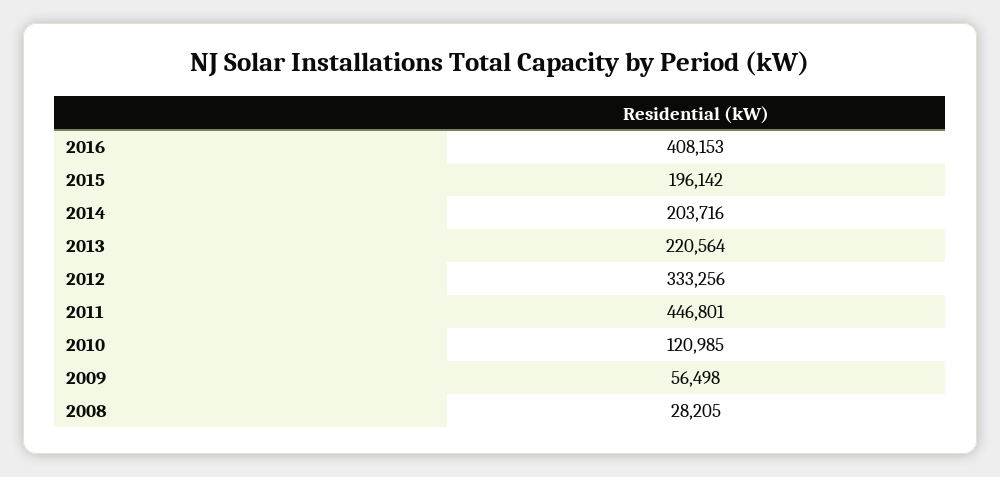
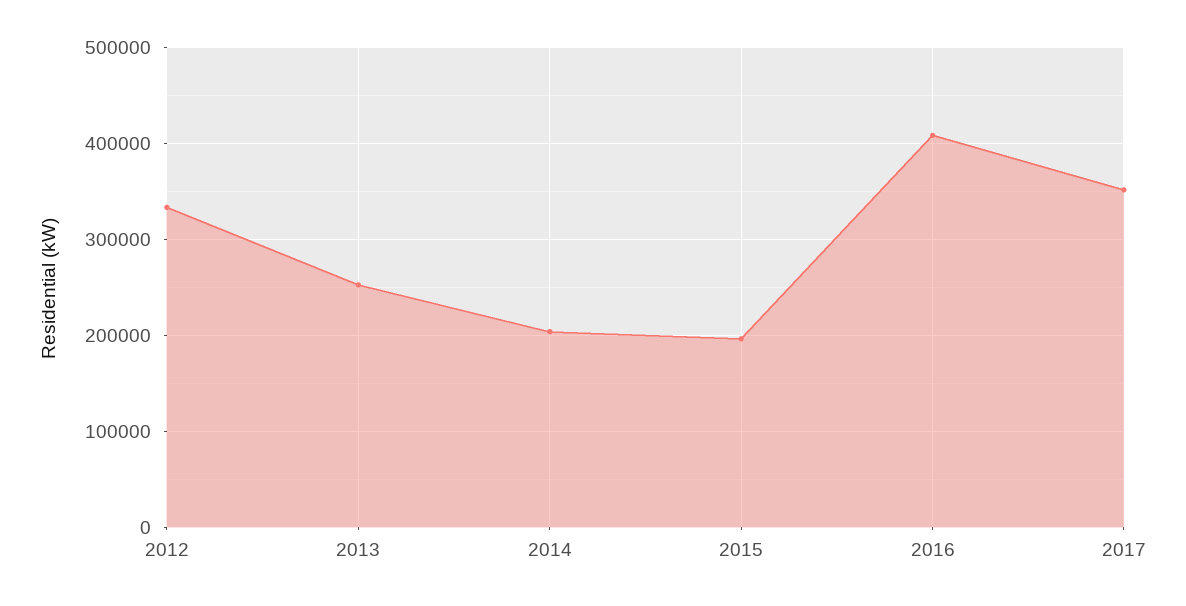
2013: 220564 -> 250000
2011: 446801 -> none
2010: 120985 -> none
2009: 56498 -> none
2008: 28205 -> none
2017: none -> 350000

